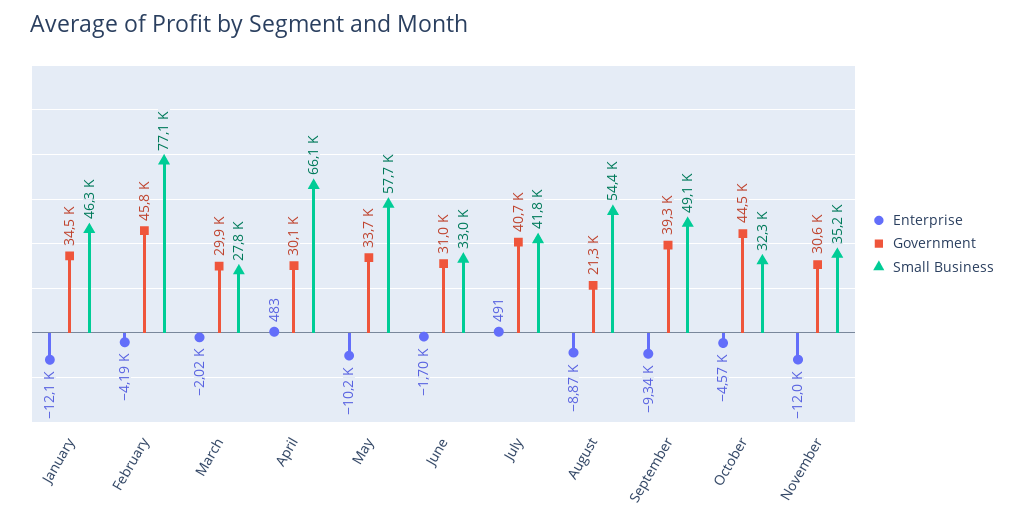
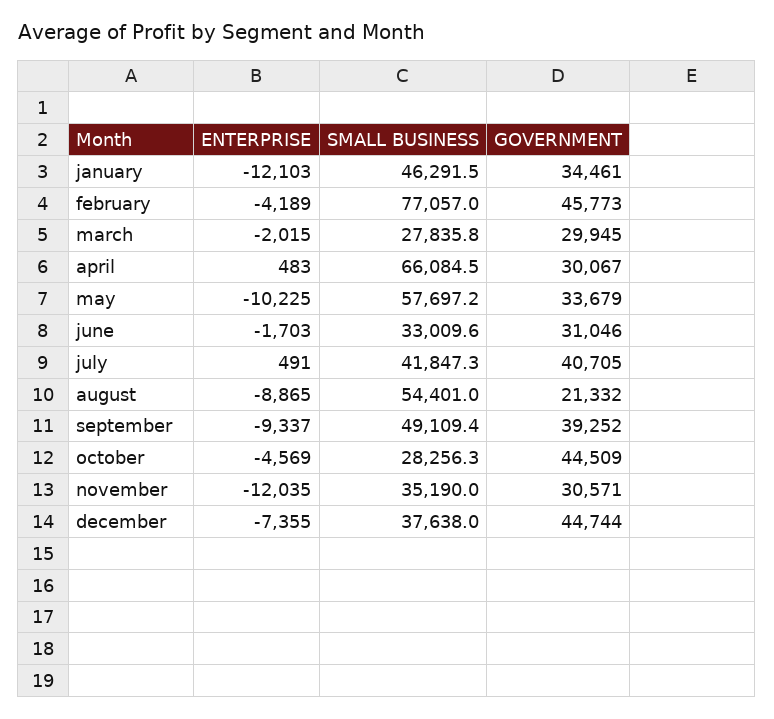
Small Business, October: 32300 -> 28256.3
Enterprise, december: none -> -7355
Small Business, december: none -> 37638
Government, december: none -> 44744

